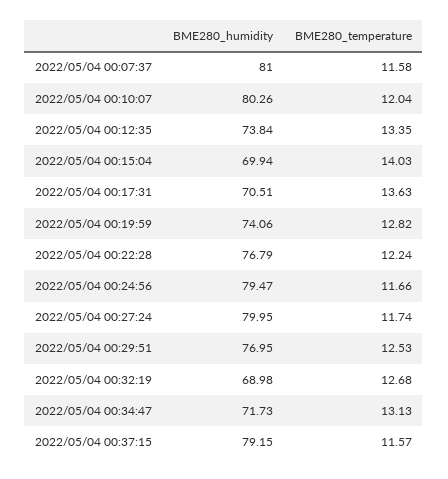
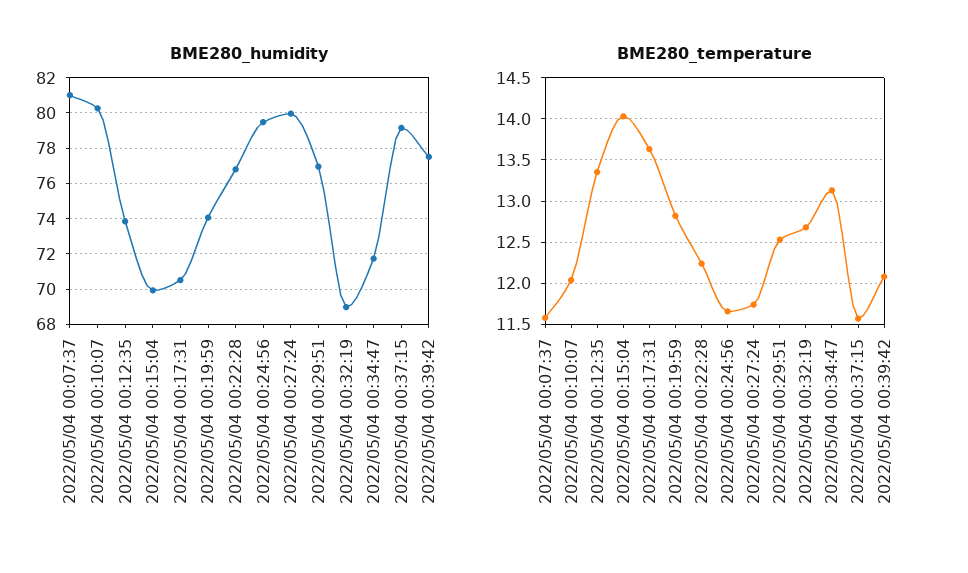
BME280_humidity, 2022/05/04 00:39:42: none -> 77.5
BME280_temperature, 2022/05/04 00:39:42: none -> 12.1

